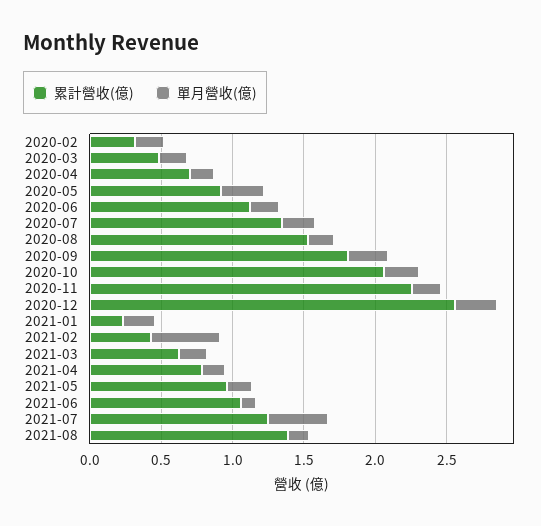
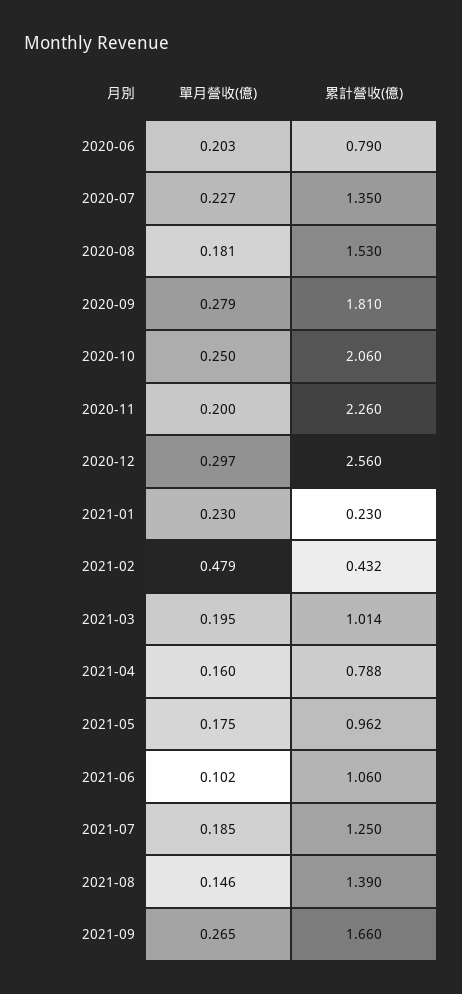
累計營收(億), 2020-02: 0.3 -> none
單月營收(億), 2020-02: 0.2 -> none
累計營收(億), 2020-03: 0.5 -> none
單月營收(億), 2020-03: 0.2 -> none
累計營收(億), 2020-04: 0.7 -> none
單月營收(億), 2020-04: 0.2 -> none
累計營收(億), 2020-05: 0.9 -> none
單月營收(億), 2020-05: 0.3 -> none
累計營收(億), 2020-06: 1.1 -> 0.79
累計營收(億), 2021-03: 0.6 -> 1.014
單月營收(億), 2021-07: 0.4 -> 0.185
單月營收(億), 2021-09: none -> 0.265
累計營收(億), 2021-09: none -> 1.66

